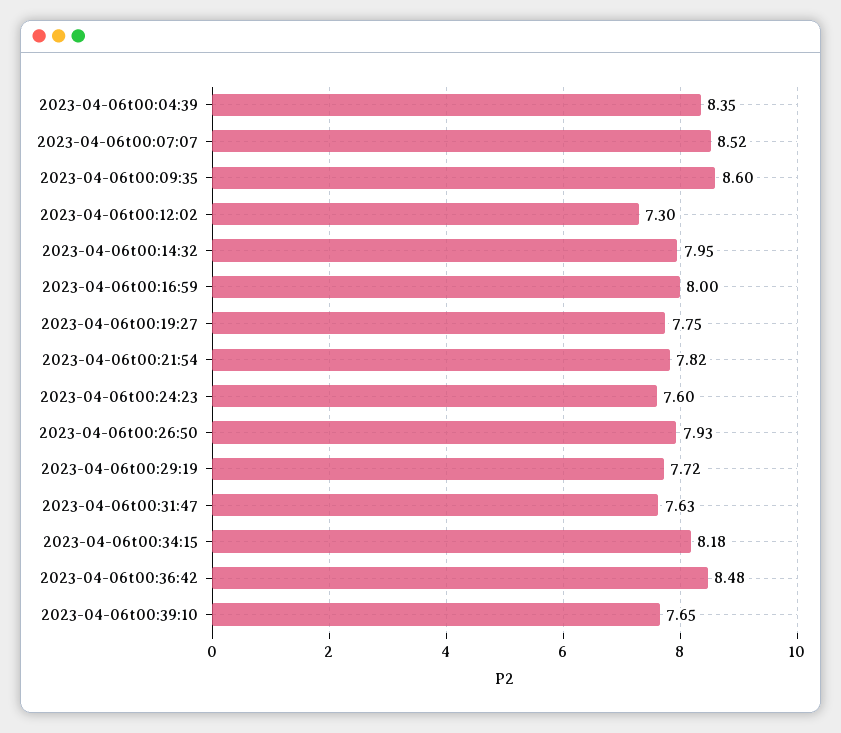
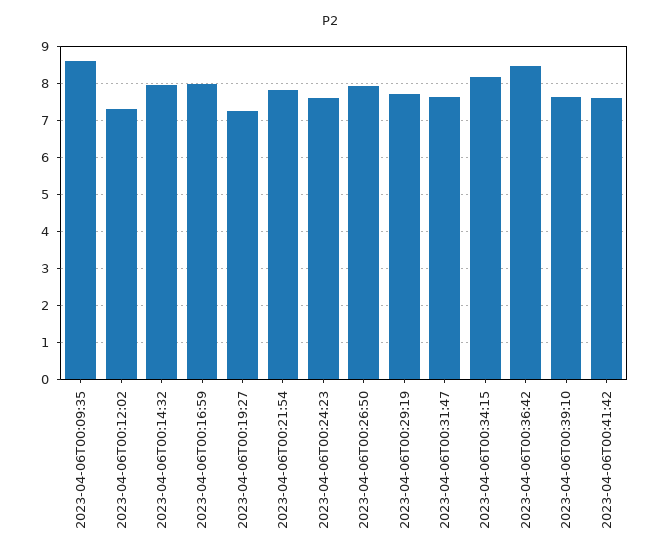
2023-04-06t00:04:39: 8.35 -> none
2023-04-06t00:07:07: 8.52 -> none
2023-04-06t00:19:27: 7.75 -> 7.2
2023-04-06T00:41:42: none -> 7.6

